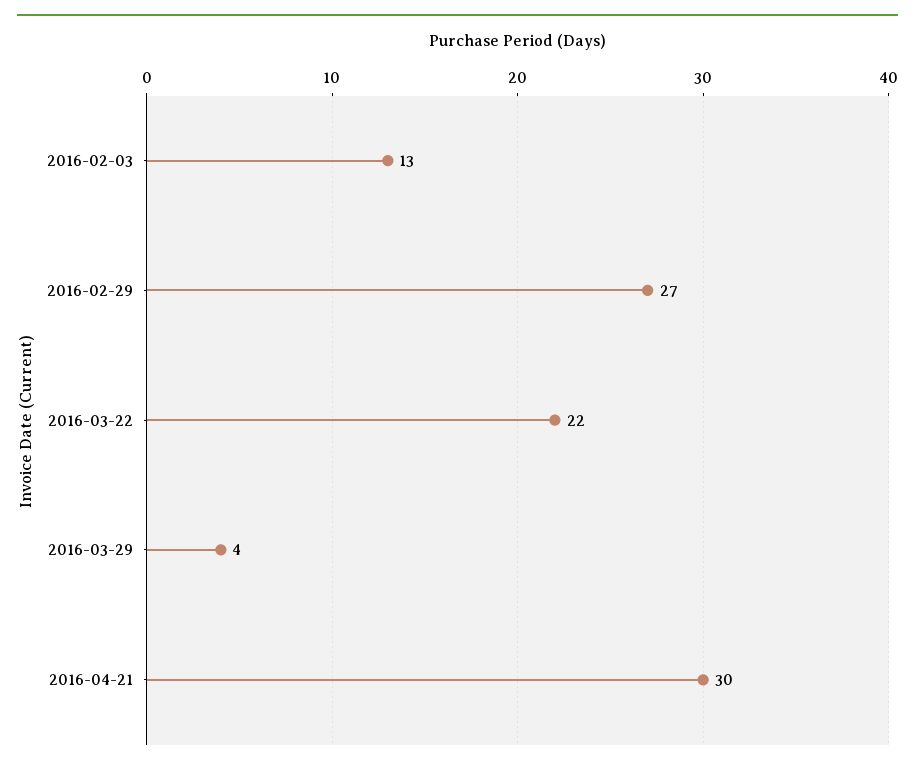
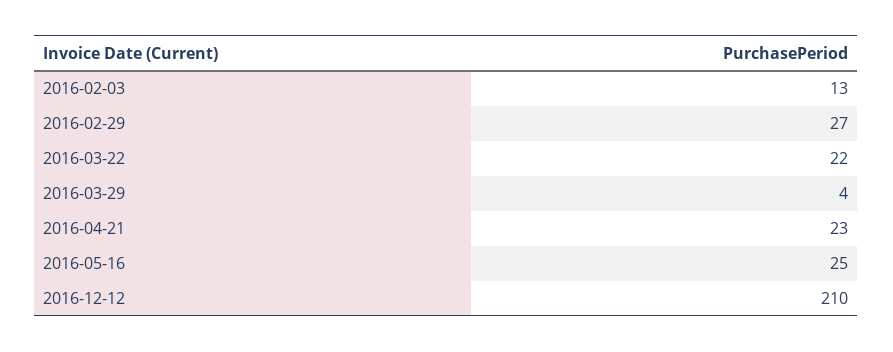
2016-04-21: 30 -> 23
2016-05-16: none -> 25
2016-12-12: none -> 210

